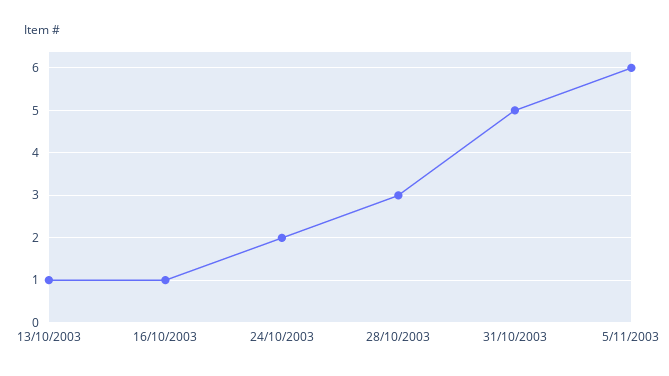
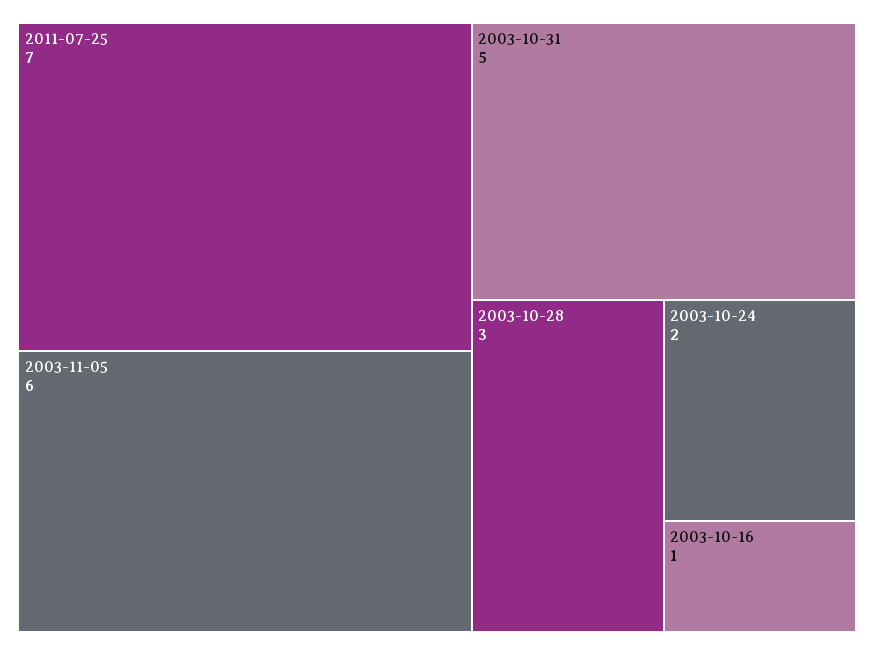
13/10/2003: 1 -> none
2011-07-25: none -> 7

